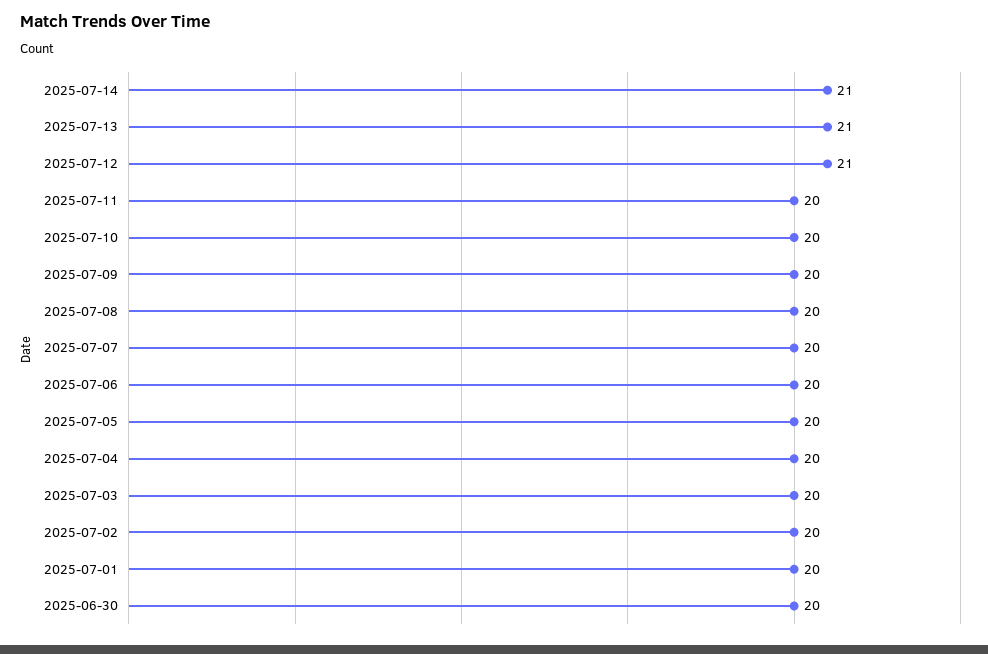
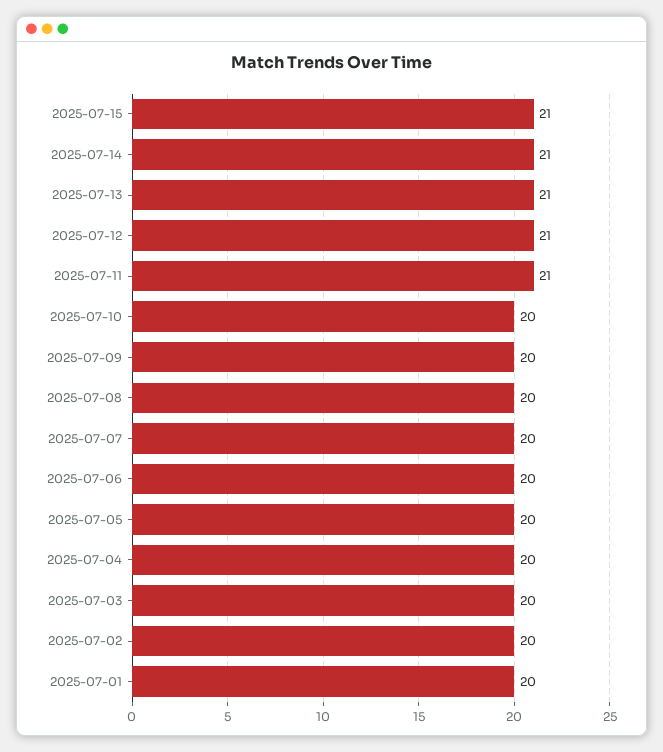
2025-07-11: 20 -> 21
2025-06-30: 20 -> none
2025-07-15: none -> 21

